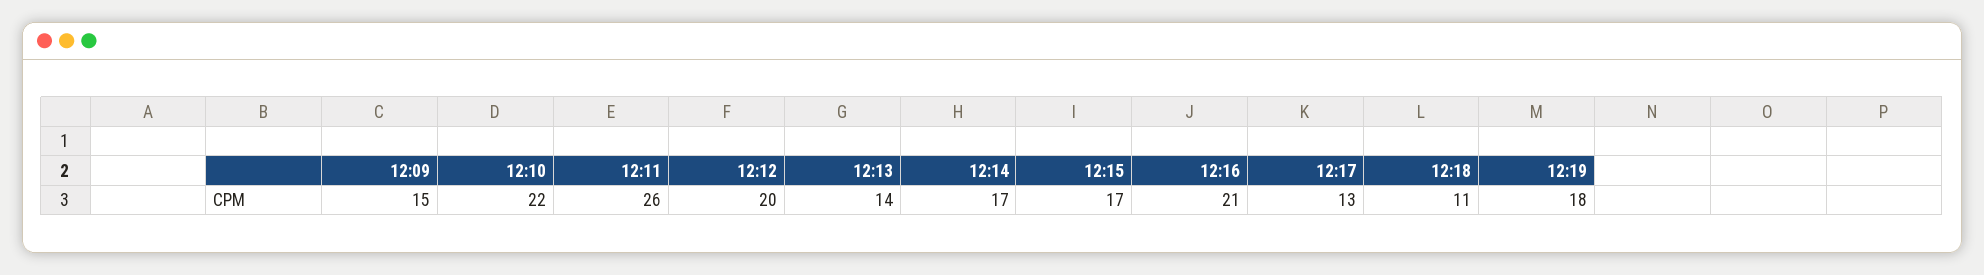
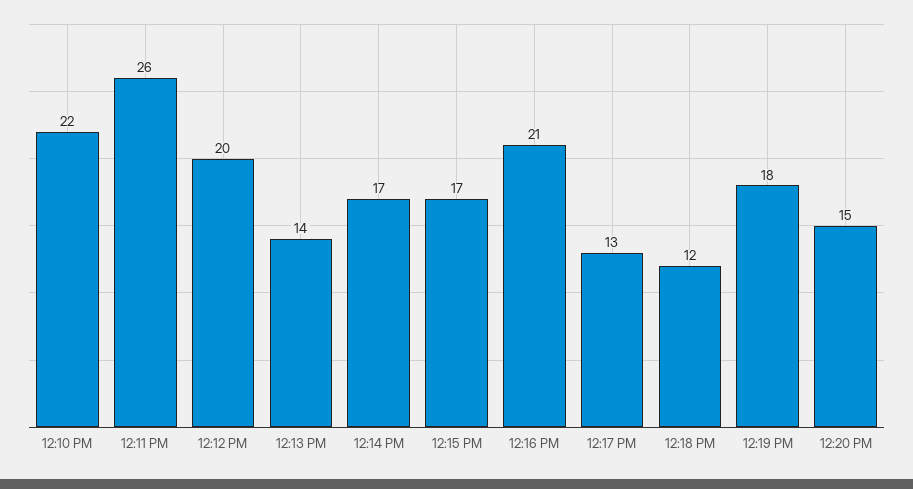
12:09: 15 -> none
12:18: 11 -> 12
12:20 PM: none -> 15

